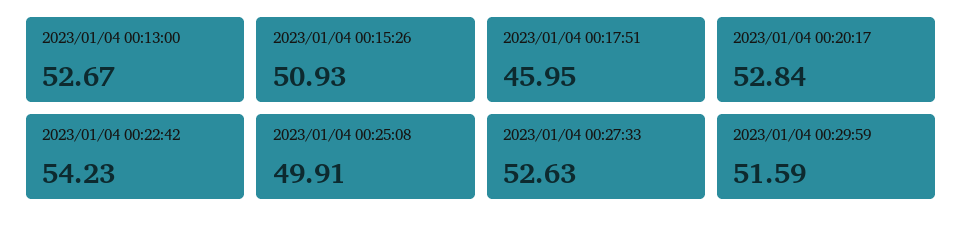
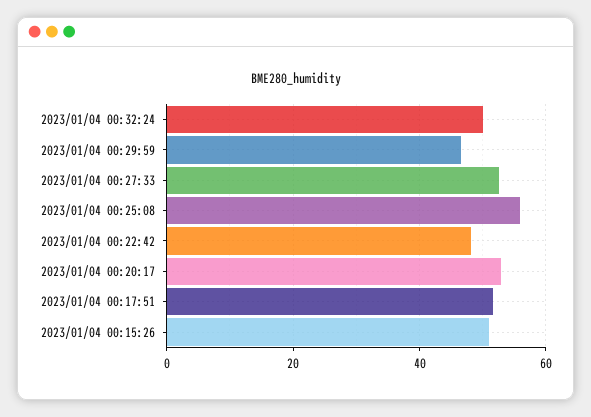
2023/01/04 00:13:00: 52.67 -> none
2023/01/04 00:17:51: 45.95 -> 52
2023/01/04 00:22:42: 54.23 -> 48
2023/01/04 00:25:08: 49.91 -> 56
2023/01/04 00:29:59: 51.59 -> 46
2023/01/04 00:32:24: none -> 50

